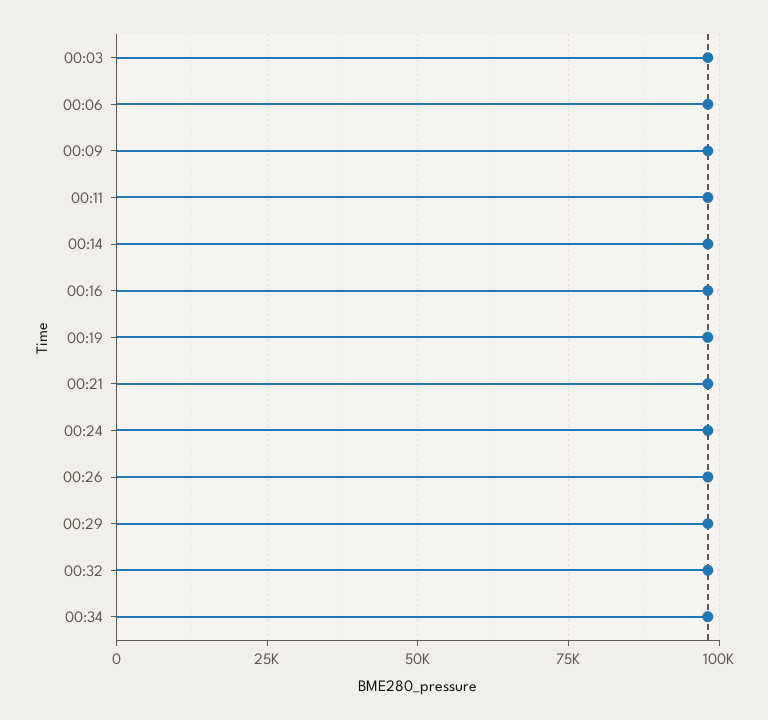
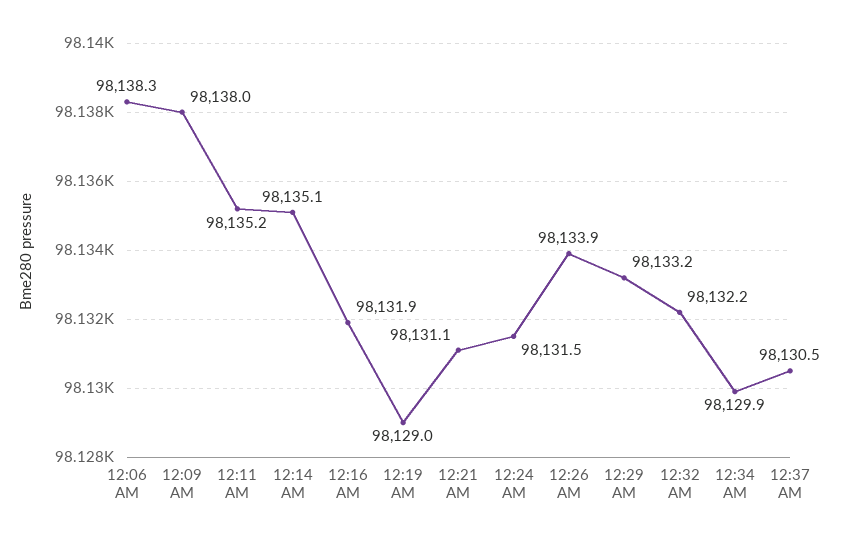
00:03: 97500 -> none
12:37 AM: none -> 98130.5

